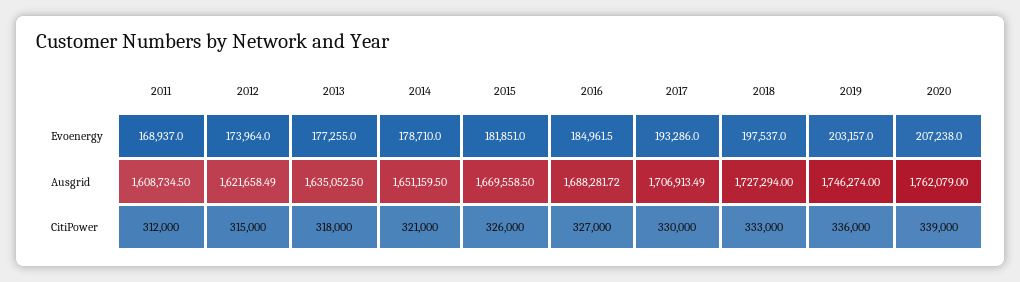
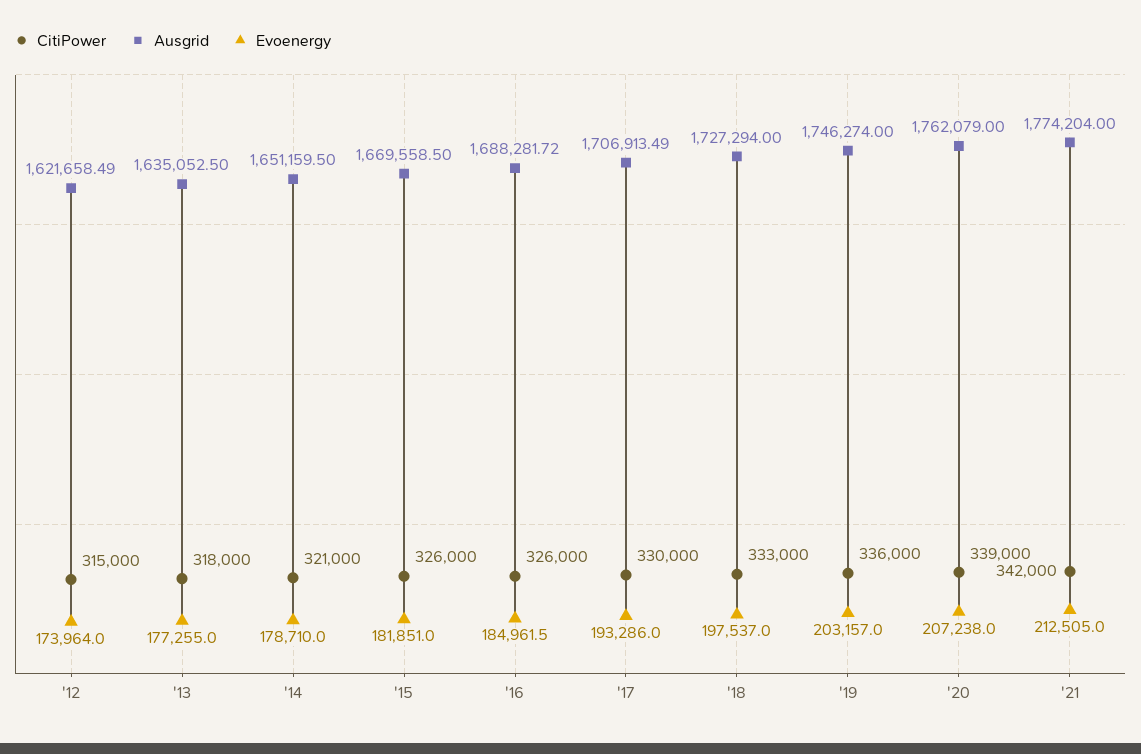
Evoenergy, 2011: 168937 -> none
Ausgrid, 2011: 1608734.5 -> none
CitiPower, 2011: 312000 -> none
CitiPower, 2016: 327000 -> 326000
CitiPower, '21: none -> 342000
Ausgrid, '21: none -> 1774204
Evoenergy, '21: none -> 212505

